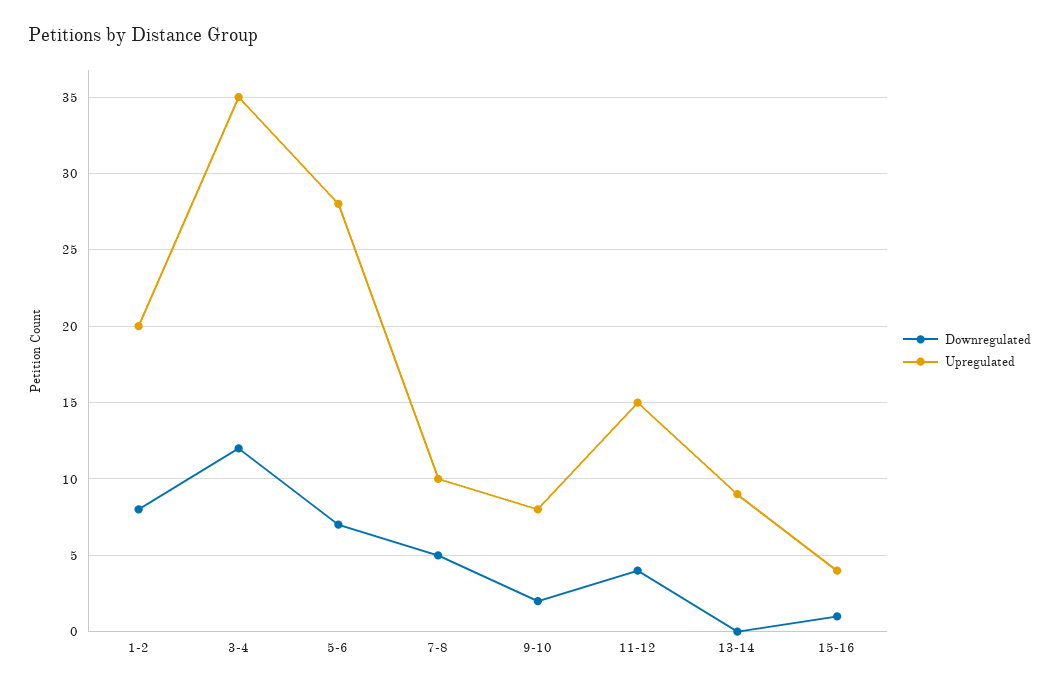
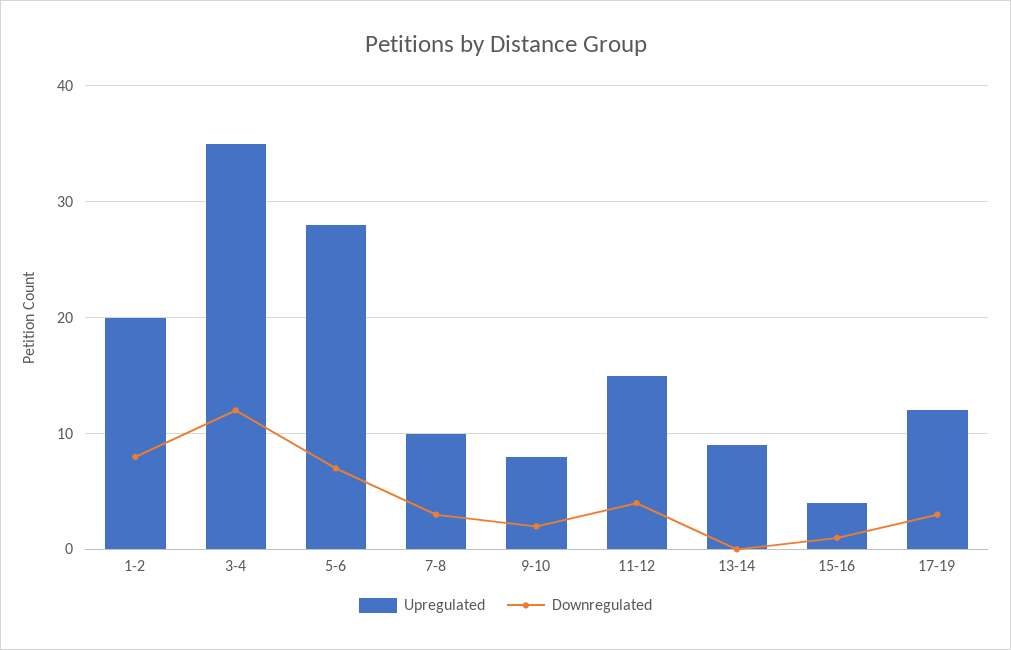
Downregulated, 7-8: 5 -> 3
Upregulated, 17-19: none -> 12
Downregulated, 17-19: none -> 3

